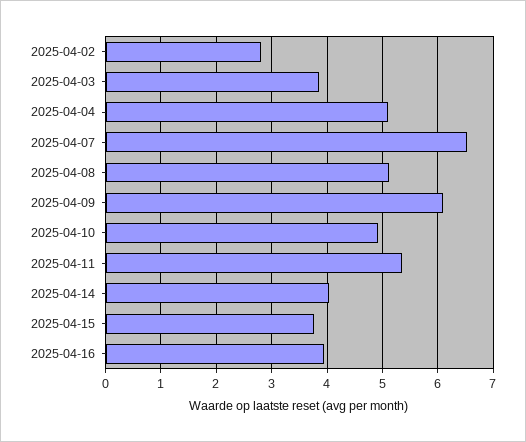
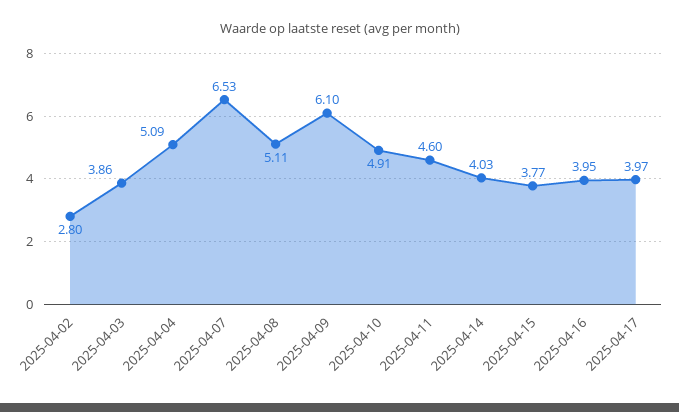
2025-04-11: 5.4 -> 4.6
2025-04-17: none -> 3.97

